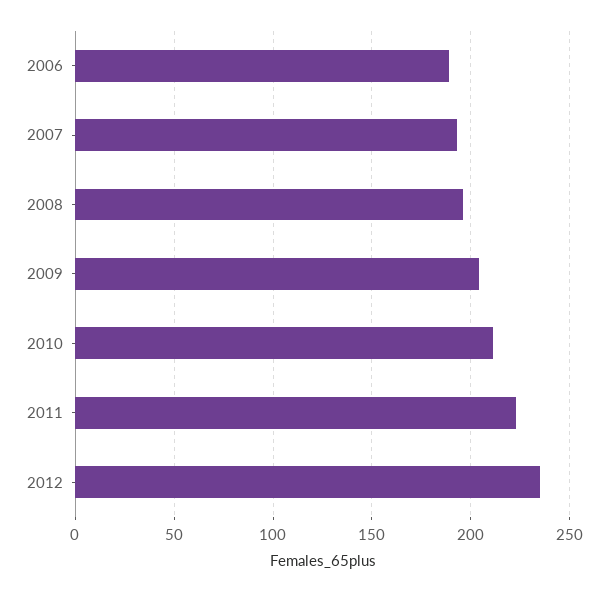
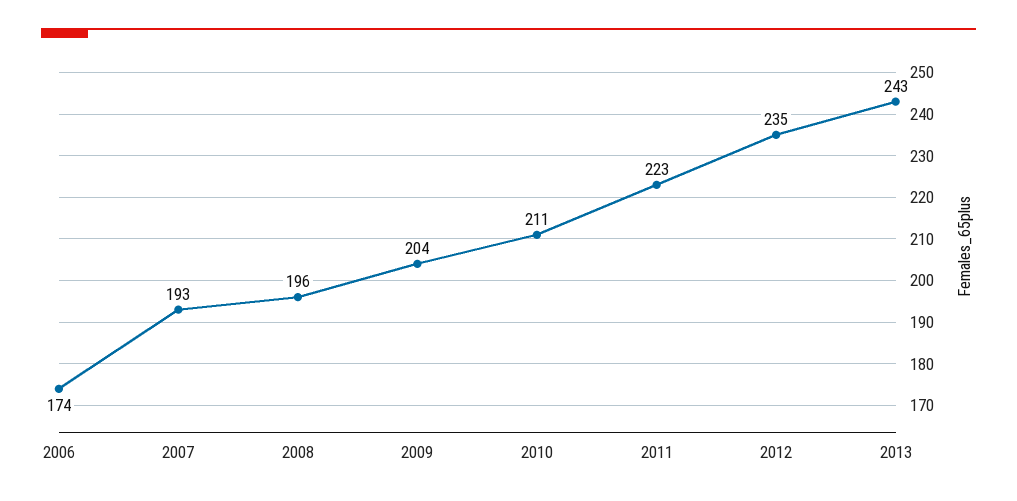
2006: 190 -> 174
2013: none -> 243

